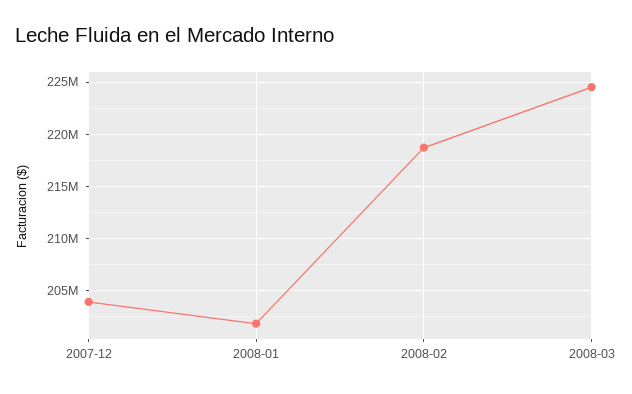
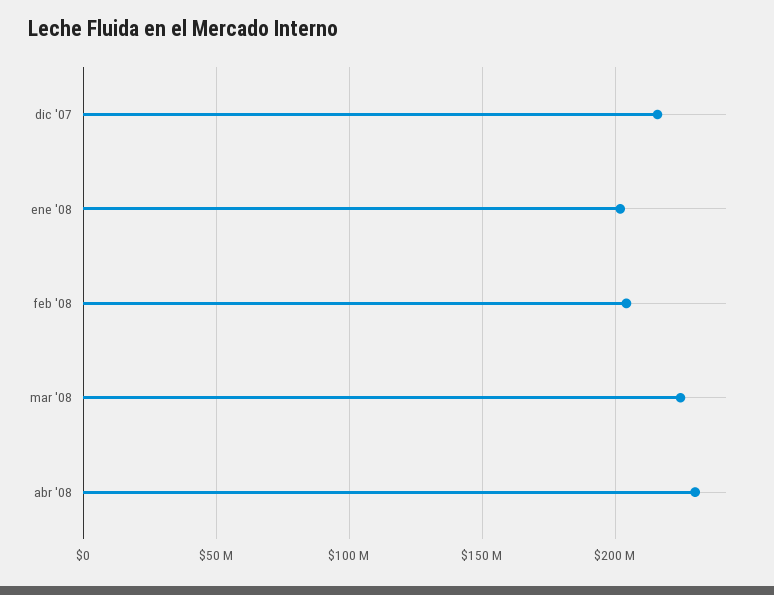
2007-12: 204000000 -> 215000000
2008-02: 219000000 -> 205000000
abr '08: none -> 230000000

